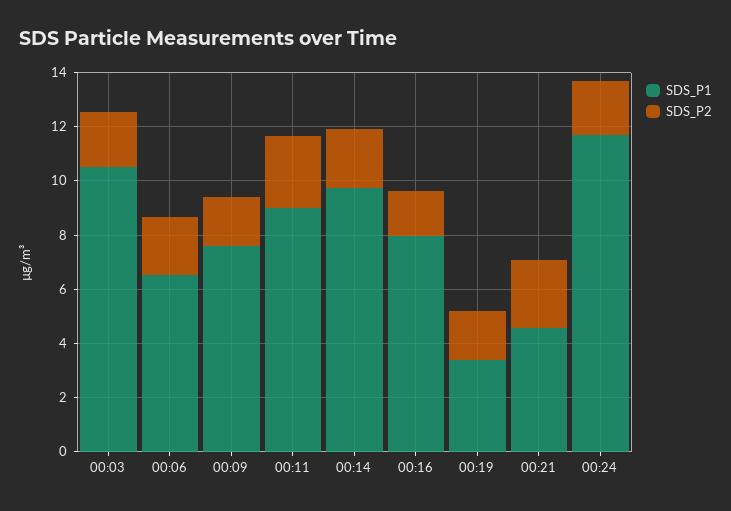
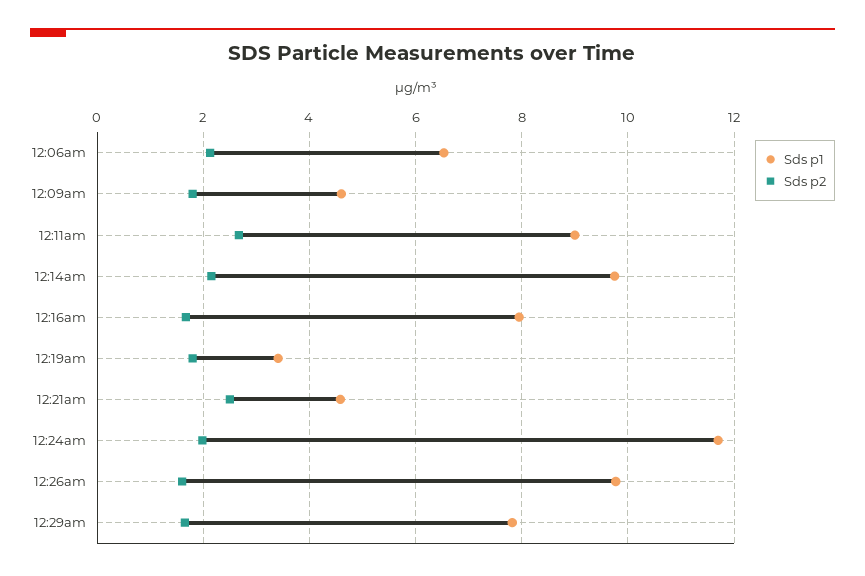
SDS_P1, 00:03: 10.5 -> none
SDS_P2, 00:03: 2 -> none
SDS_P1, 00:09: 7.5 -> 4.6
SDS_P1, 12:26am: none -> 9.8
SDS_P2, 12:26am: none -> 1.6
SDS_P1, 12:29am: none -> 7.8
SDS_P2, 12:29am: none -> 1.6

